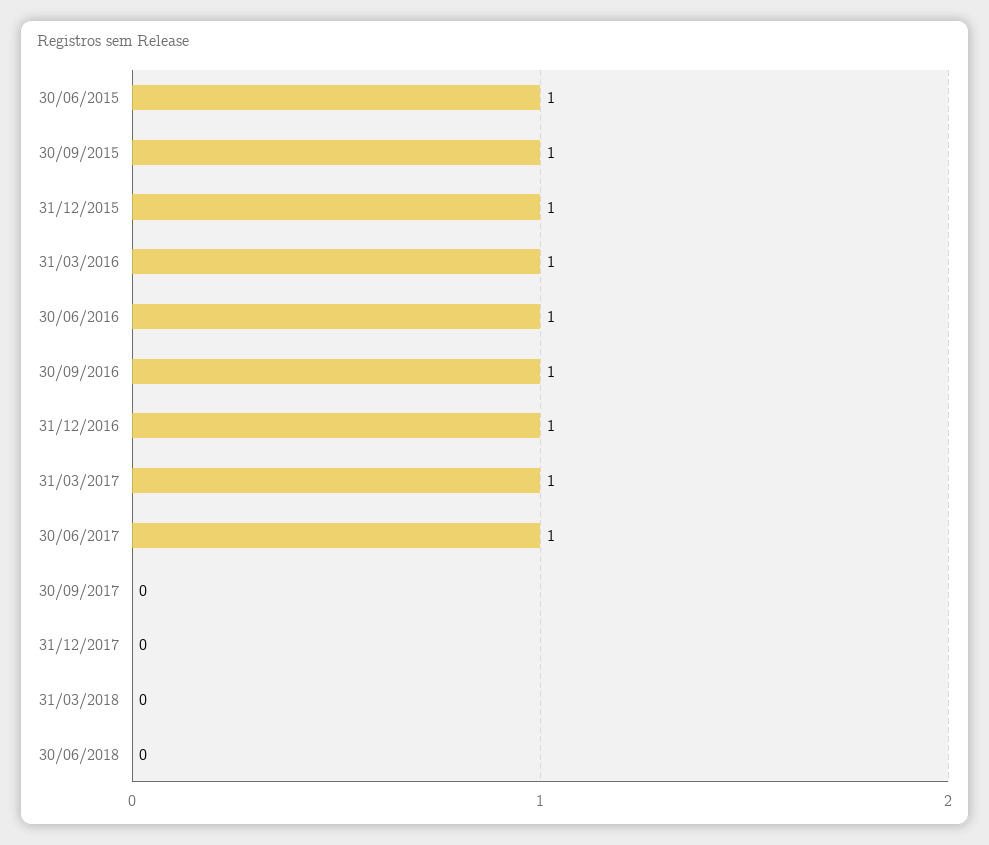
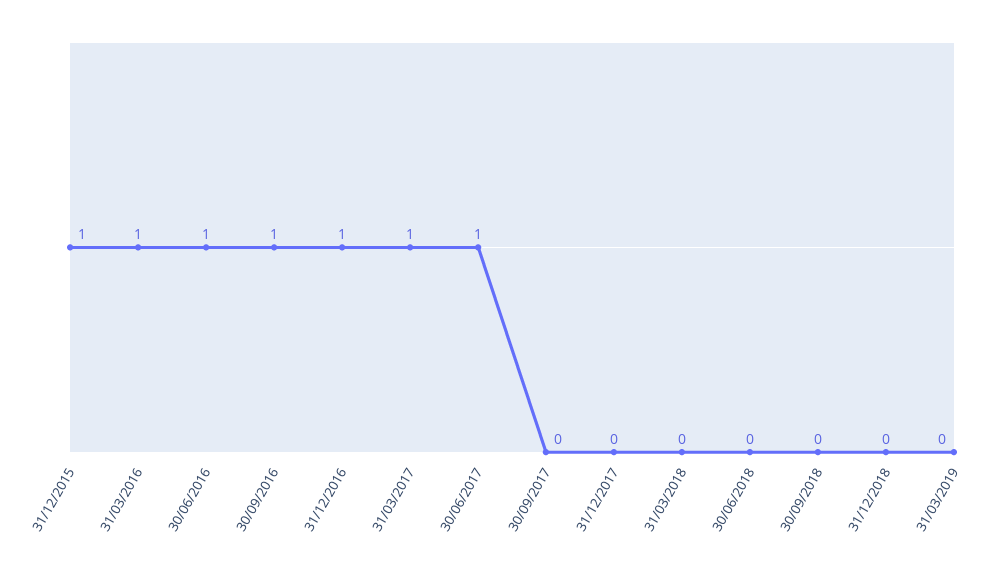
30/06/2015: 1 -> none
30/09/2015: 1 -> none
30/09/2018: none -> 0
31/12/2018: none -> 0
31/03/2019: none -> 0

